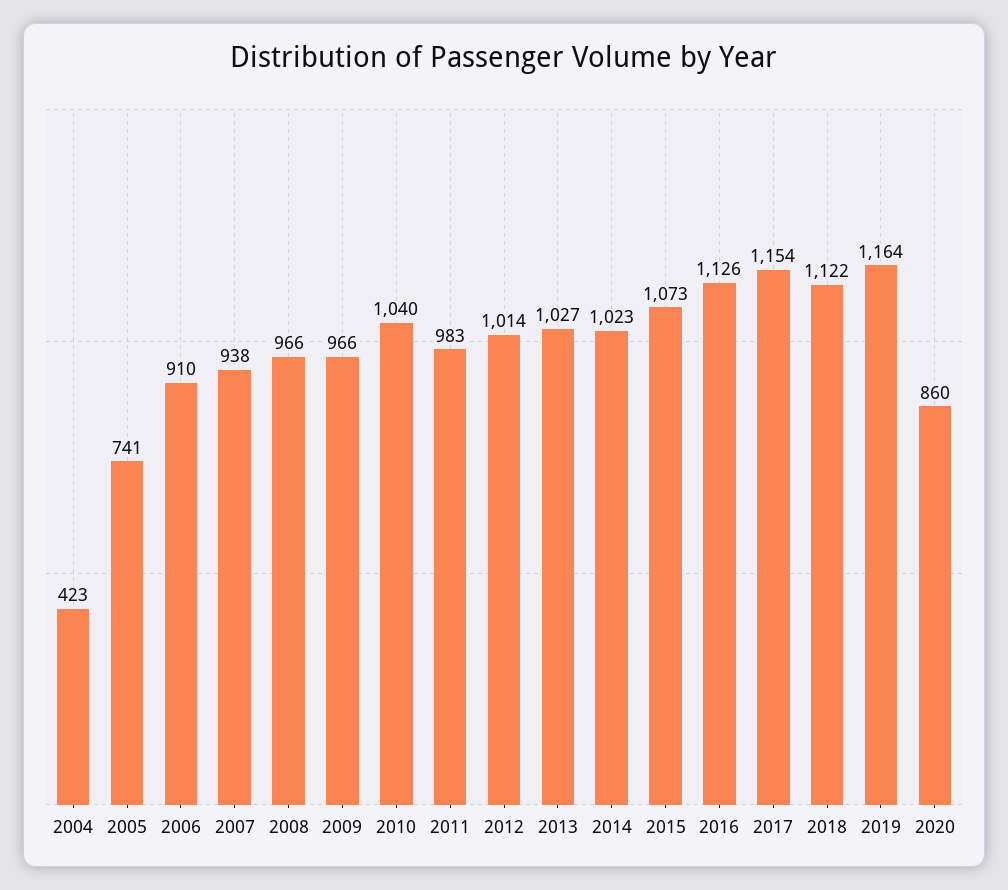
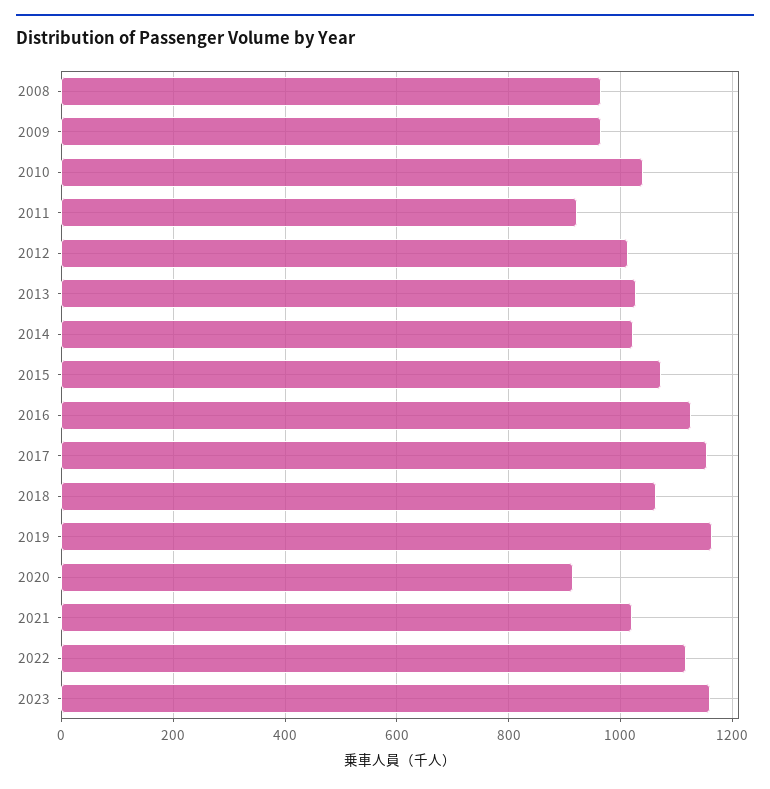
2004: 423 -> none
2005: 741 -> none
2006: 910 -> none
2007: 938 -> none
2011: 983 -> 920
2018: 1122 -> 1060
2020: 860 -> 920
2021: none -> 1020
2022: none -> 1120
2023: none -> 1160

